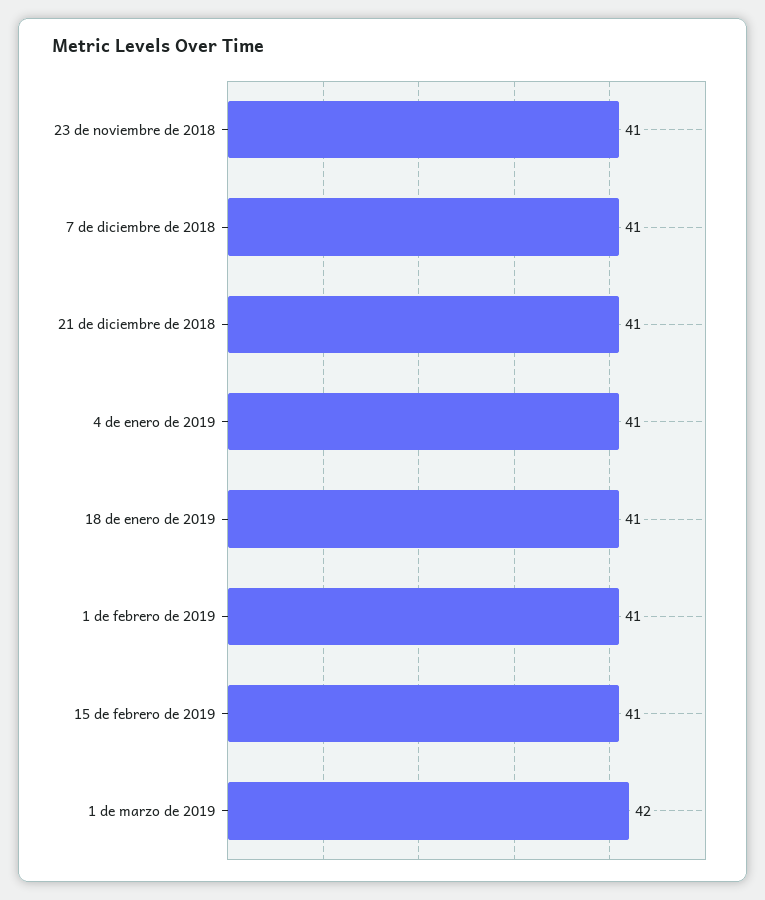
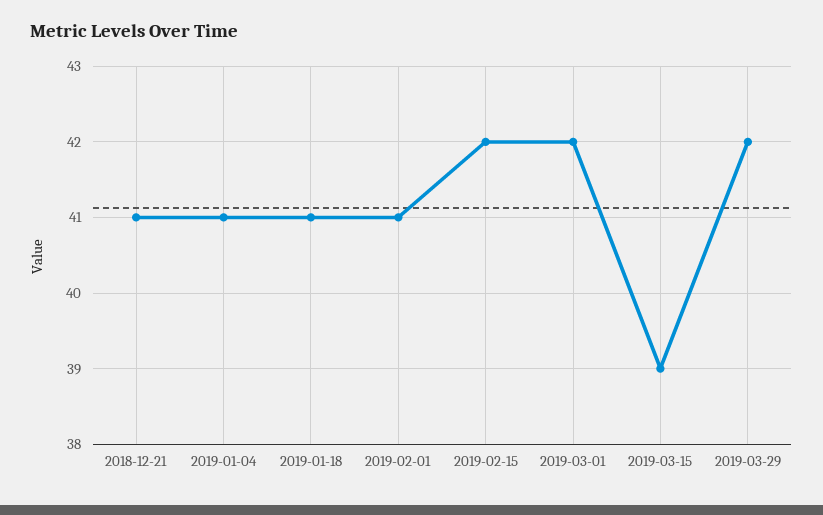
23 de noviembre de 2018: 41 -> none
7 de diciembre de 2018: 41 -> none
15 de febrero de 2019: 41 -> 42
2019-03-15: none -> 39
2019-03-29: none -> 42

